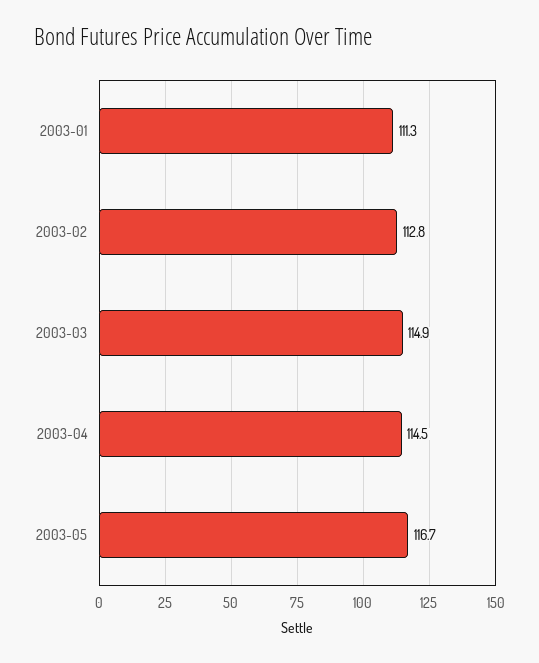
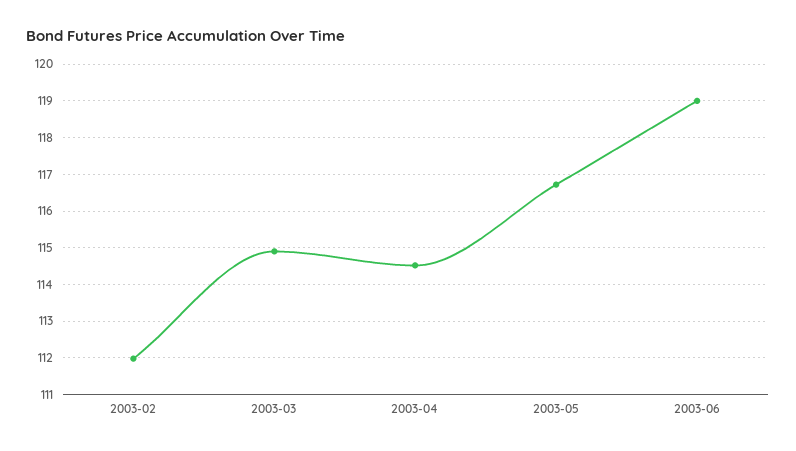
2003-01: 111.3 -> none
2003-02: 112.8 -> 112
2003-06: none -> 119

